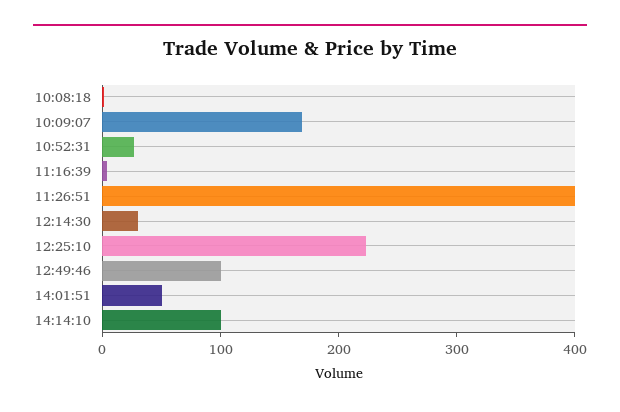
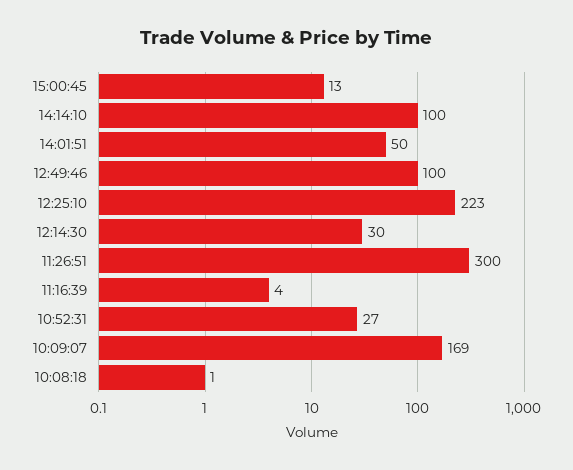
11:26:51: 400 -> 300
15:00:45: none -> 13

